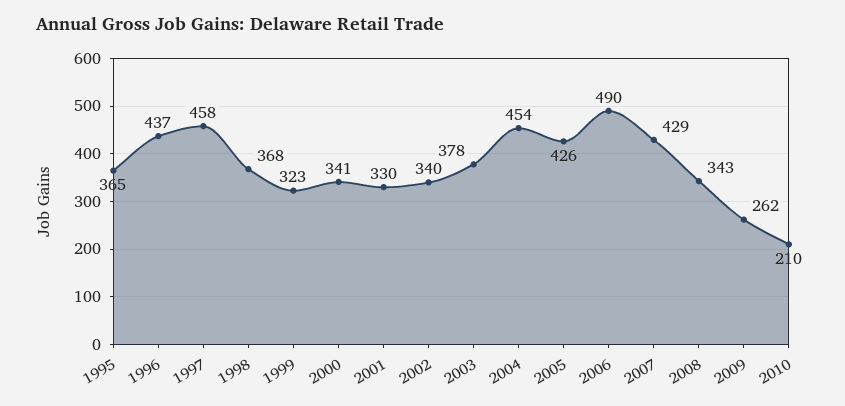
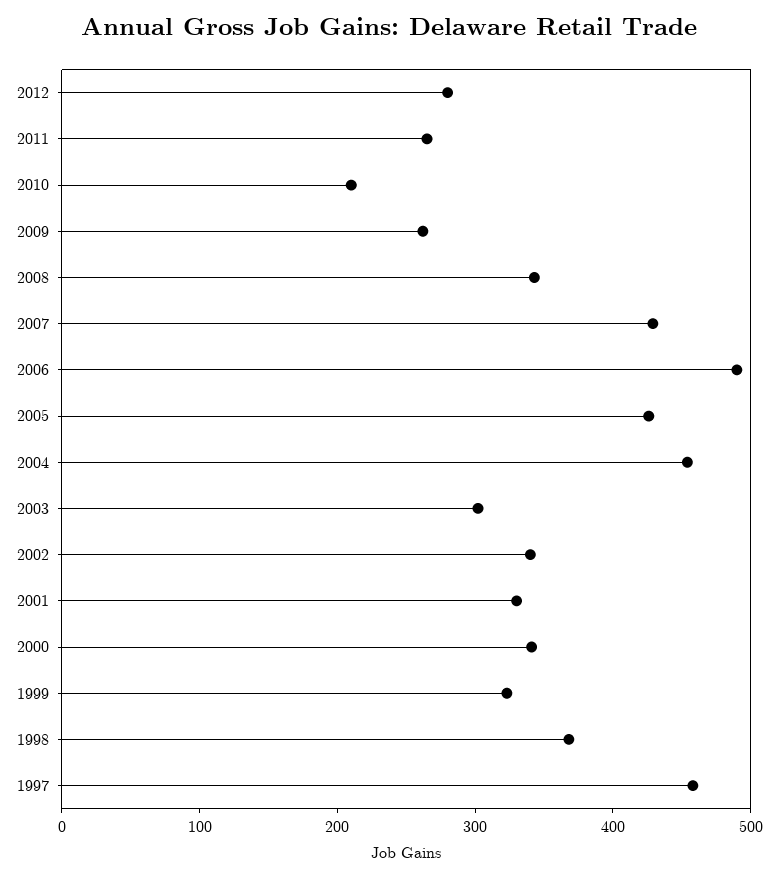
1995: 365 -> none
1996: 437 -> none
2003: 378 -> 300
2012: none -> 280
2011: none -> 260

